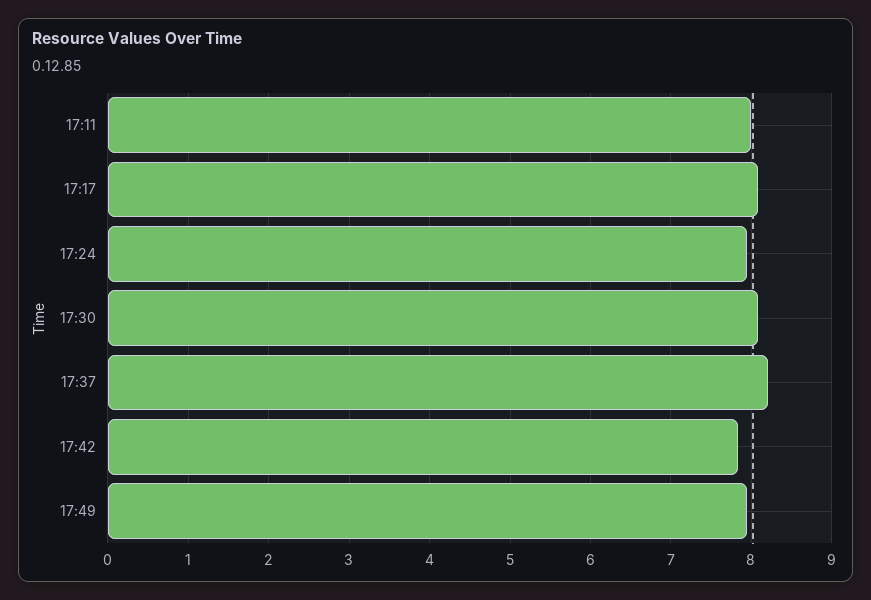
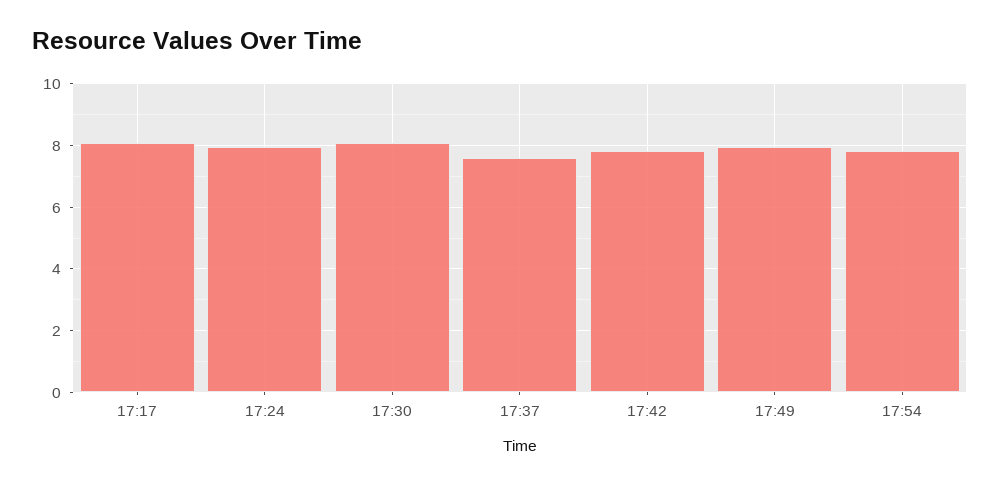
17:11: 8 -> none
17:37: 8.2 -> 7.6
17:54: none -> 7.8

